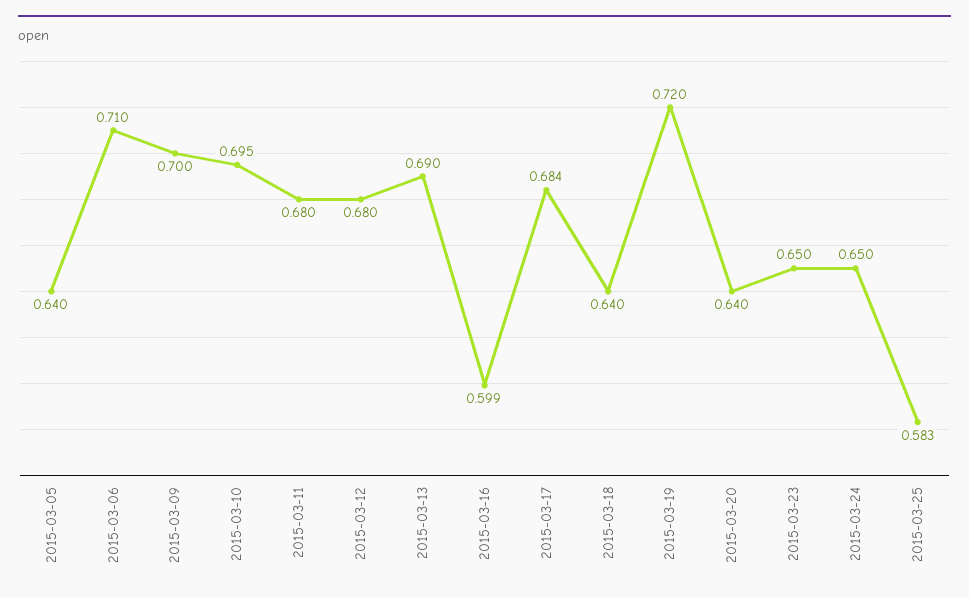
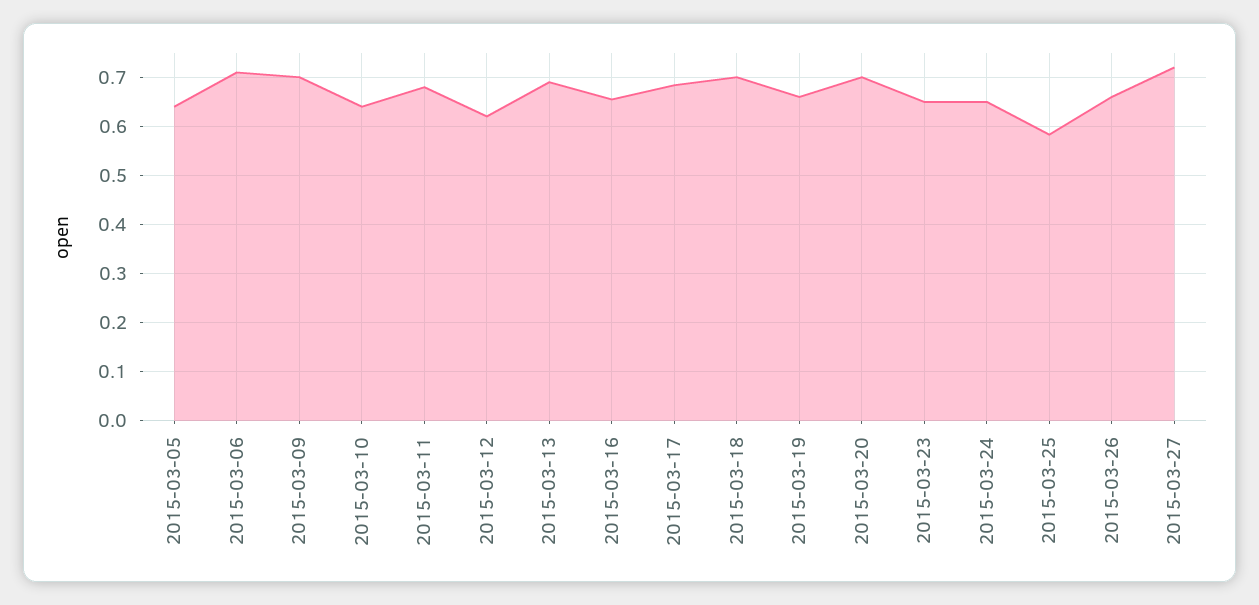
2015-03-10: 0.695 -> 0.64
2015-03-12: 0.68 -> 0.62
2015-03-16: 0.599 -> 0.66
2015-03-18: 0.64 -> 0.7
2015-03-19: 0.72 -> 0.66
2015-03-20: 0.64 -> 0.7
2015-03-26: none -> 0.66
2015-03-27: none -> 0.72

